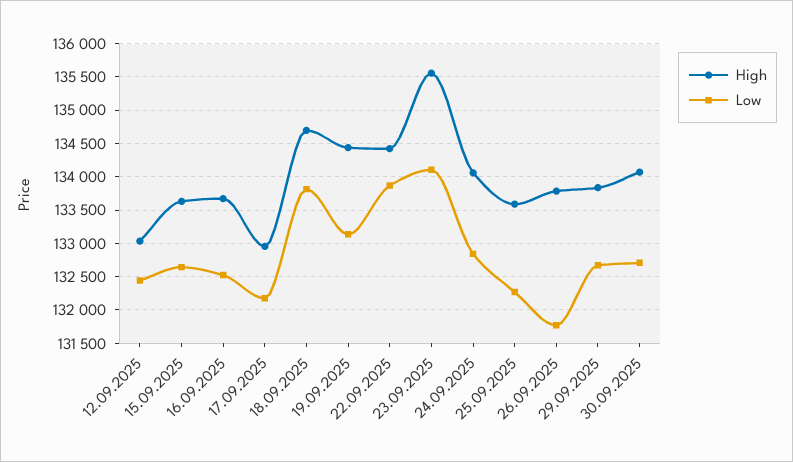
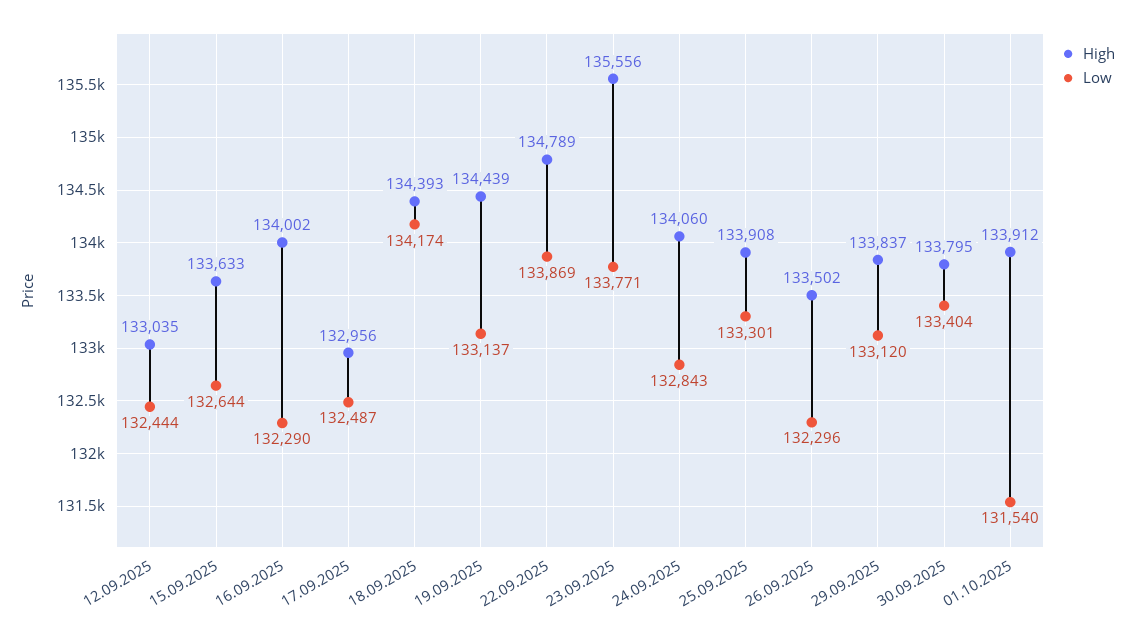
High, 16.09.2025: 133700 -> 134002
Low, 16.09.2025: 132500 -> 132290
Low, 17.09.2025: 132200 -> 132487
High, 18.09.2025: 134700 -> 134393
Low, 18.09.2025: 133800 -> 134174
High, 22.09.2025: 134400 -> 134789
Low, 23.09.2025: 134100 -> 133771
High, 25.09.2025: 133600 -> 133908
Low, 25.09.2025: 132300 -> 133301
High, 26.09.2025: 133800 -> 133502
Low, 26.09.2025: 131800 -> 132296
Low, 29.09.2025: 132700 -> 133120
High, 30.09.2025: 134100 -> 133795
Low, 30.09.2025: 132700 -> 133404
High, 01.10.2025: none -> 133912
Low, 01.10.2025: none -> 131540

